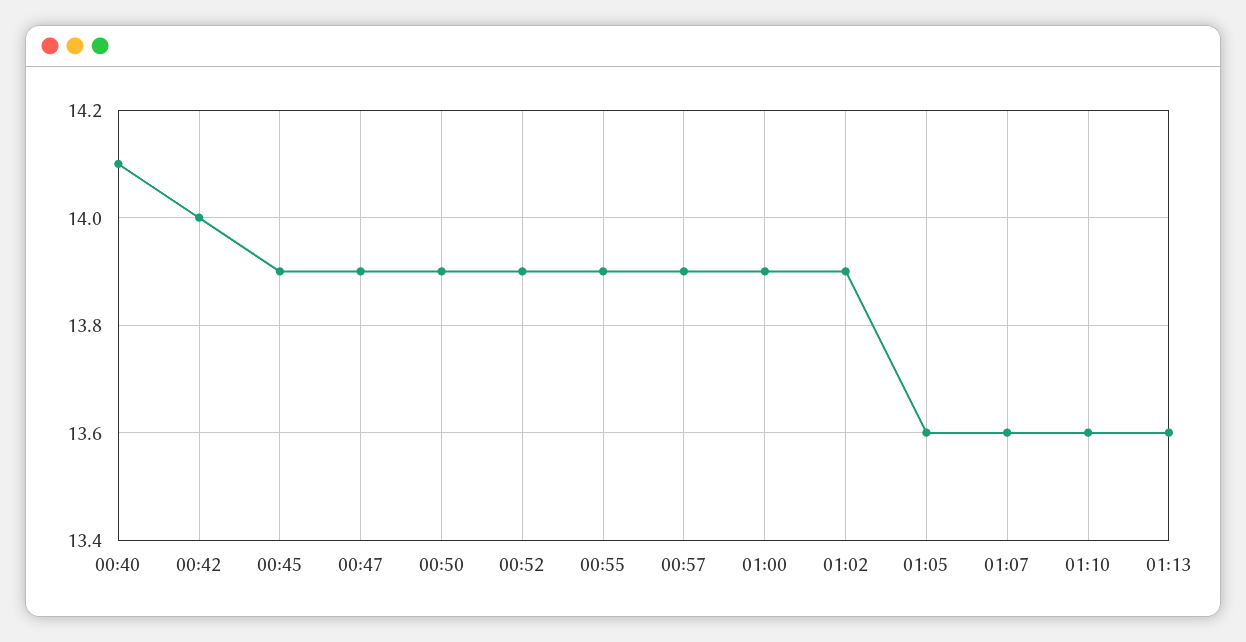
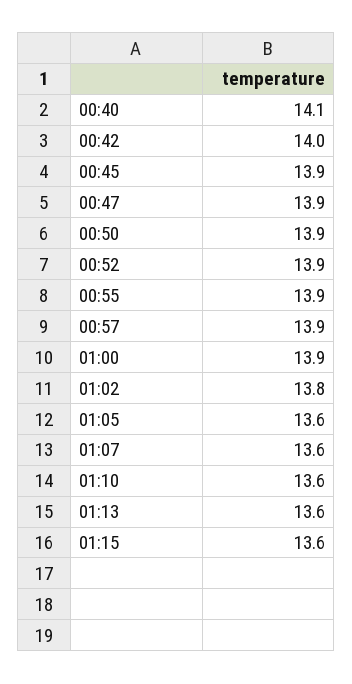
01:02: 13.9 -> 13.8
01:15: none -> 13.6

